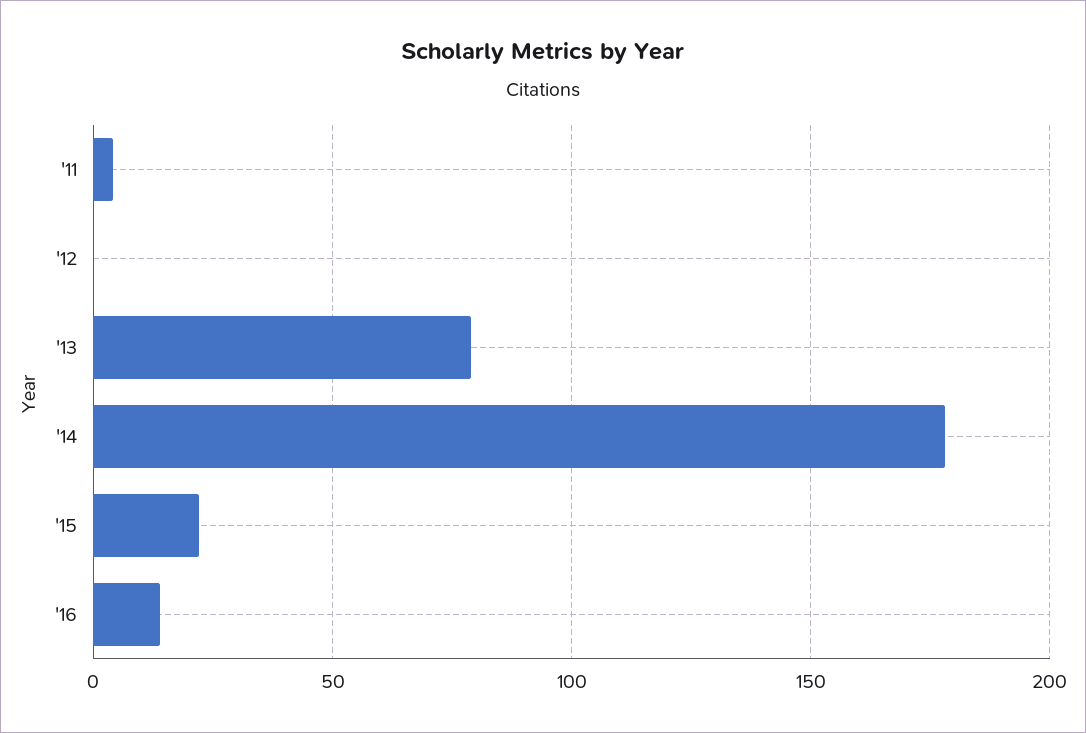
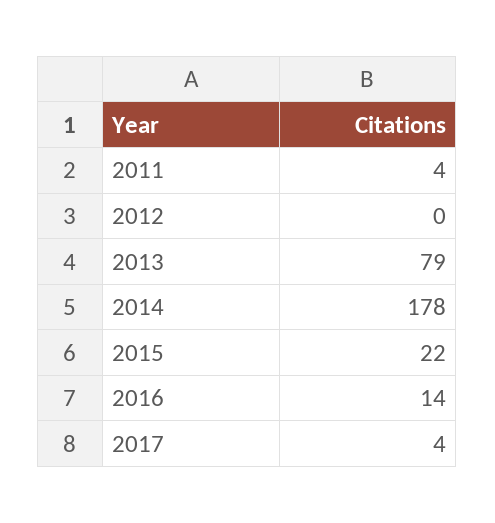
2017: none -> 4

